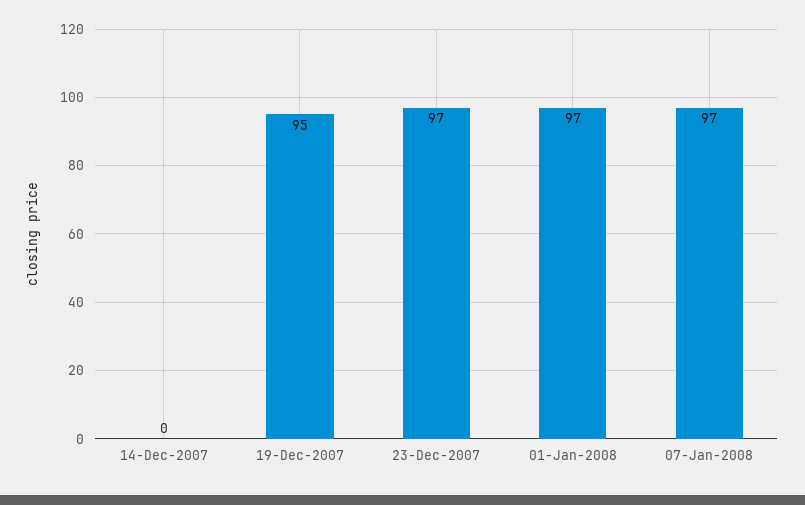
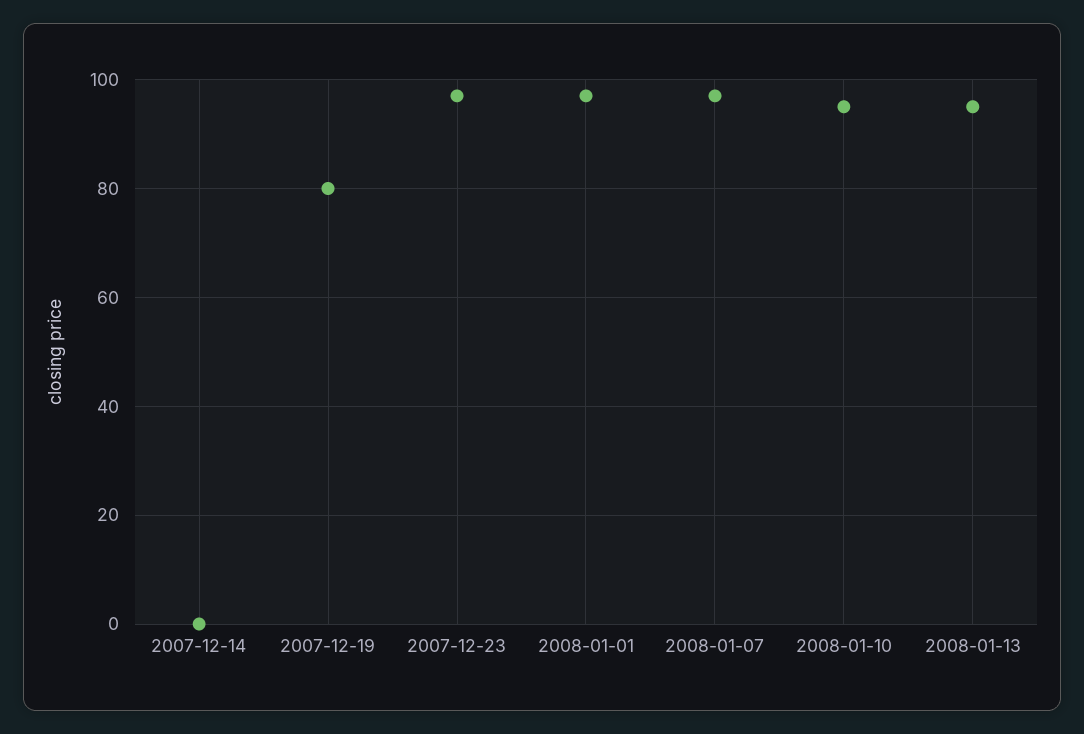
19-Dec-2007: 95 -> 80
2008-01-10: none -> 95
2008-01-13: none -> 95

